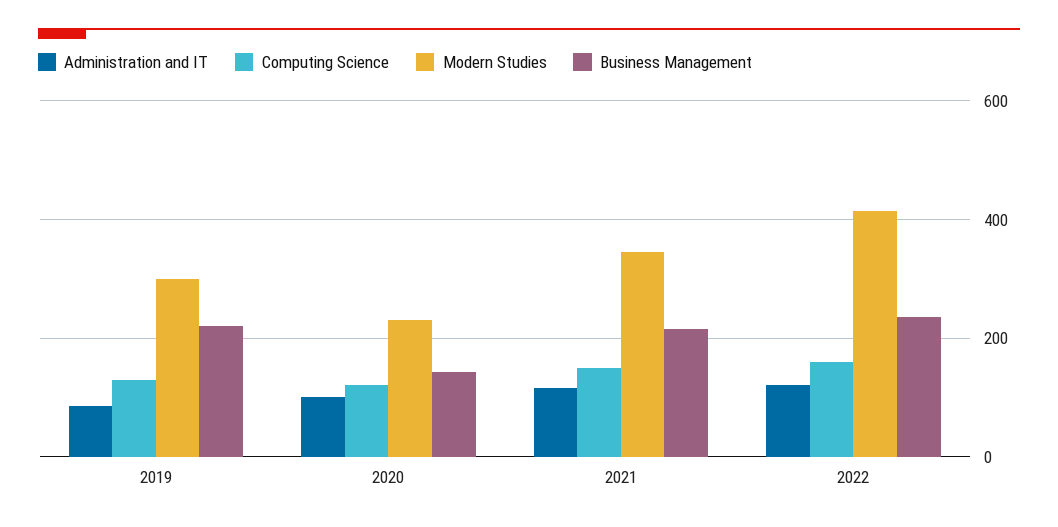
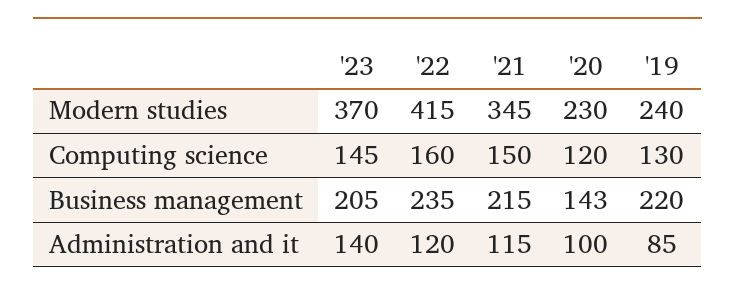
Modern Studies, 2019: 300 -> 240
Modern Studies, '23: none -> 370
Computing Science, '23: none -> 145
Business Management, '23: none -> 205
Administration and IT, '23: none -> 140

